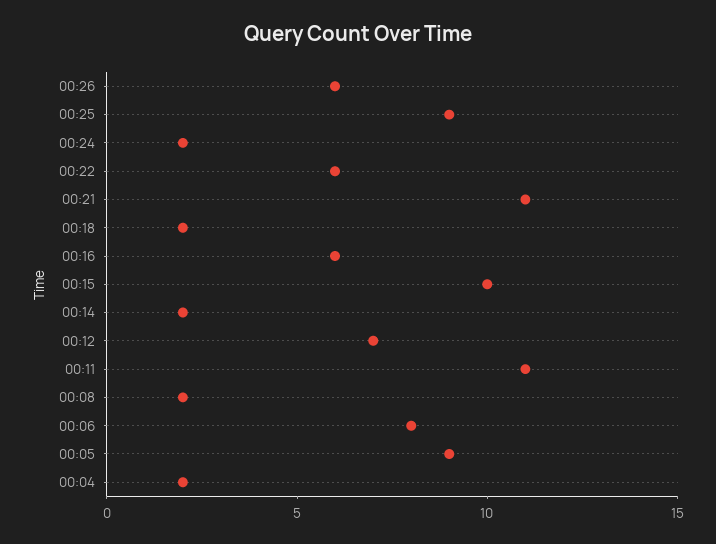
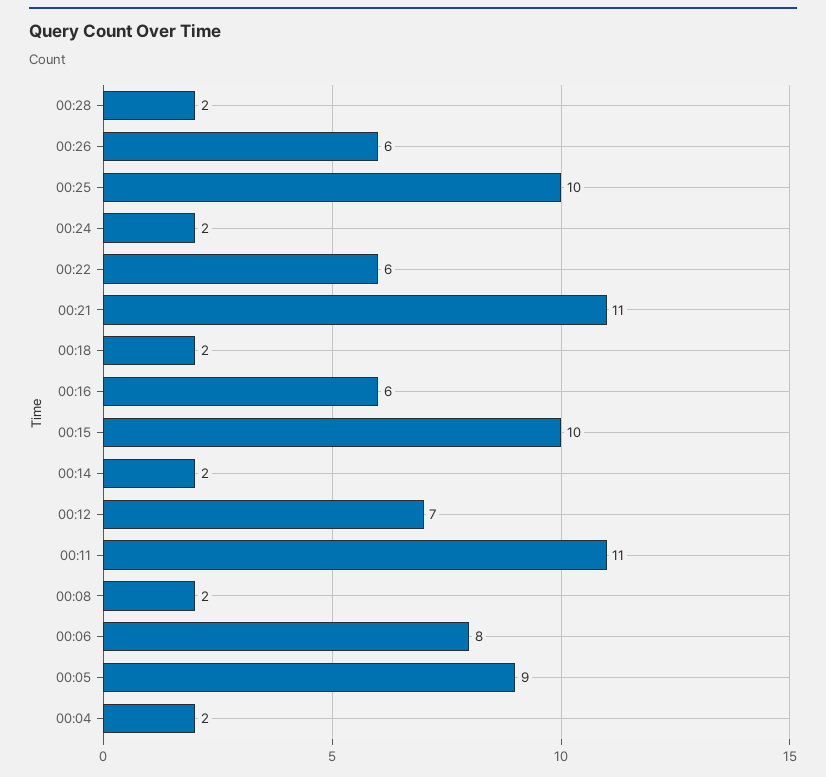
00:25: 9 -> 10
00:28: none -> 2

